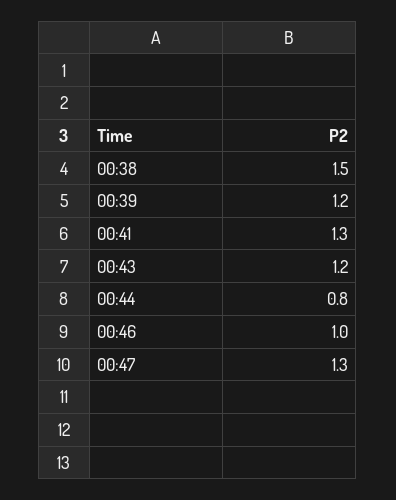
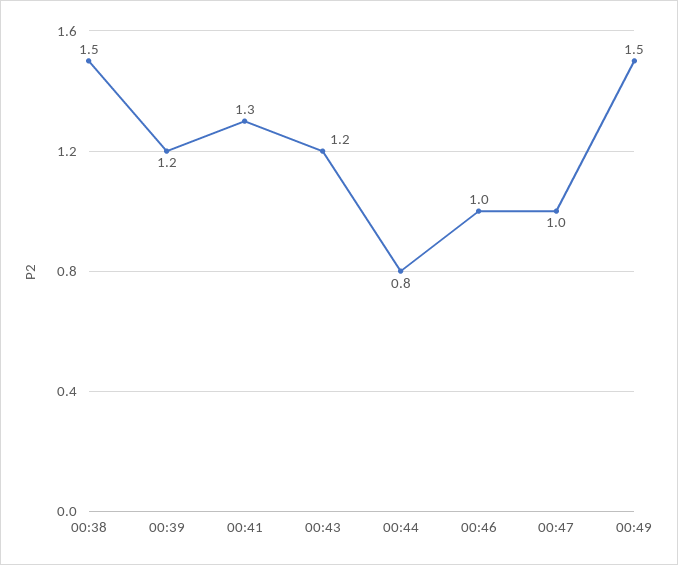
00:47: 1.3 -> 1
00:49: none -> 1.5

